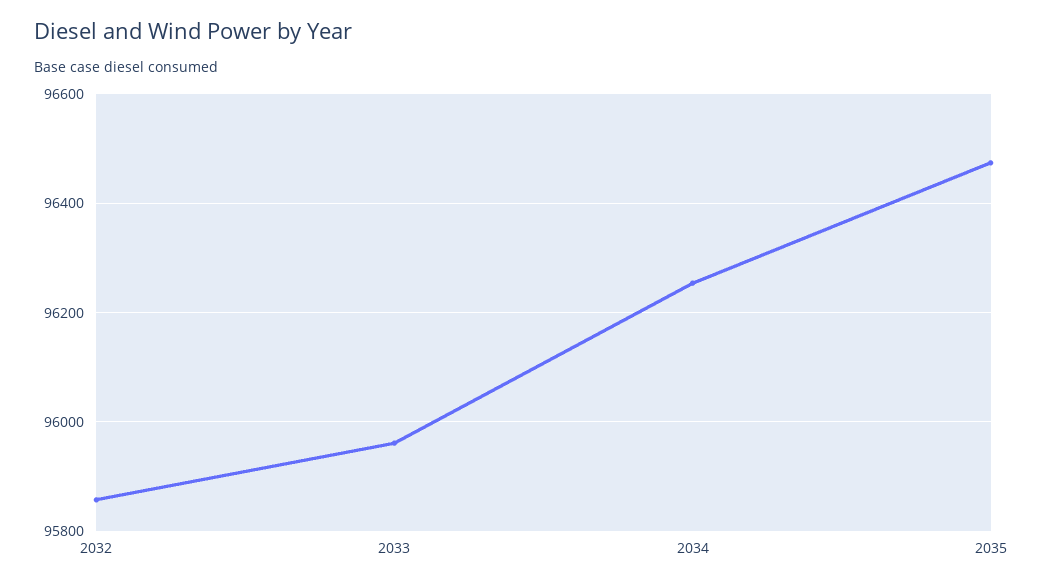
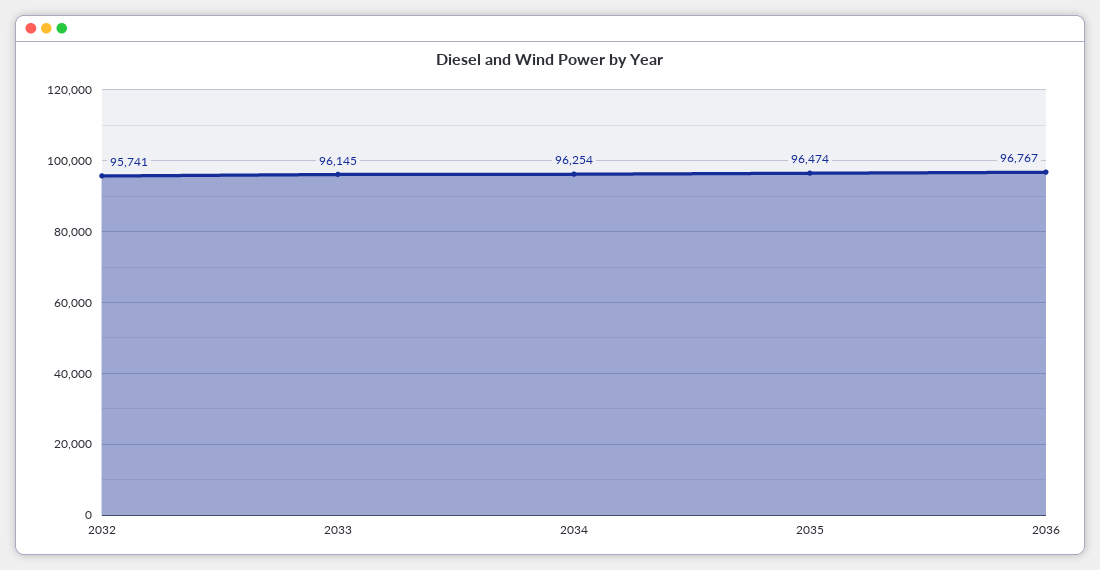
2032: 95860 -> 95741
2033: 95960 -> 96145
2036: none -> 96767

